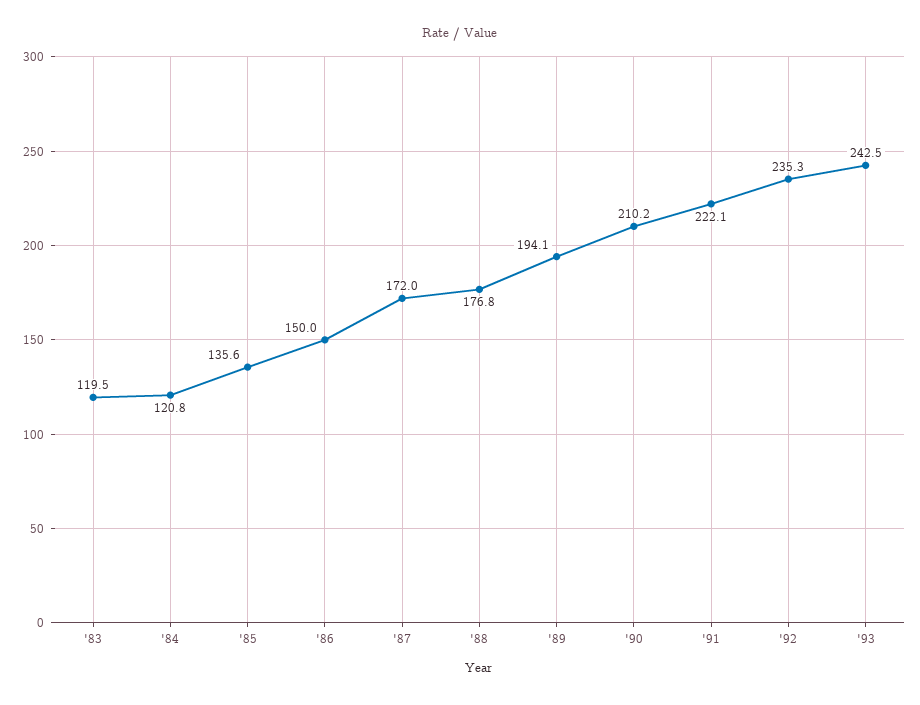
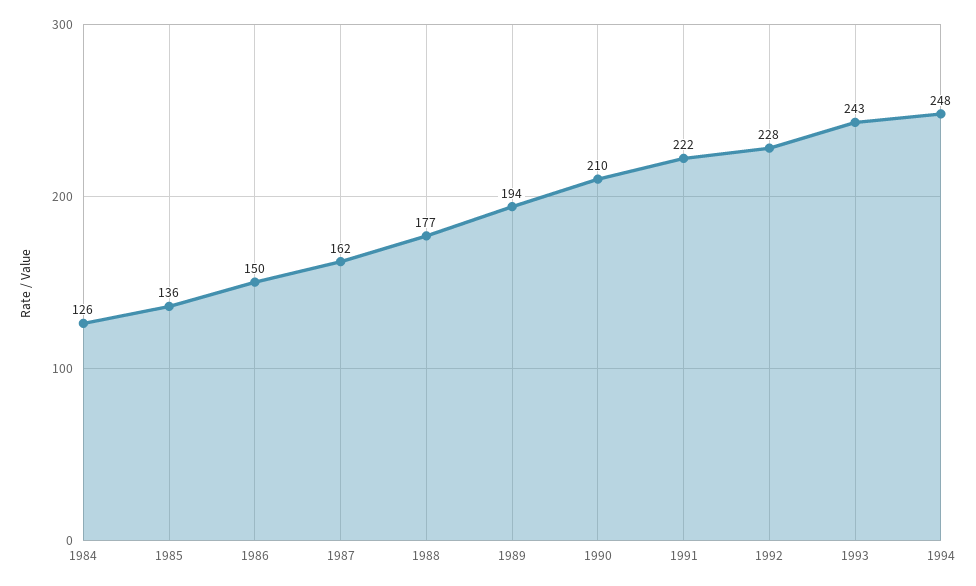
'83: 119.5 -> none
'84: 120.8 -> 126
'87: 172 -> 162
'92: 235.3 -> 228
1994: none -> 248

